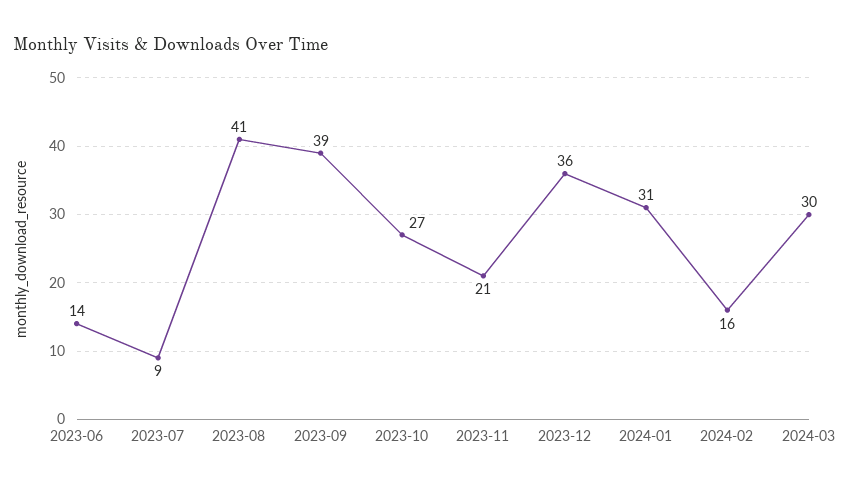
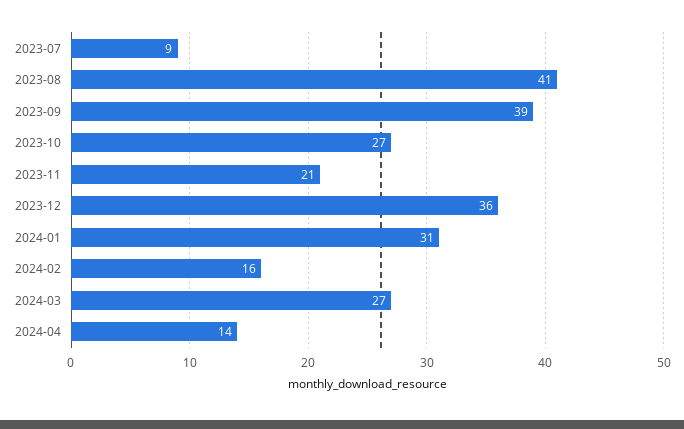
2023-06: 14 -> none
2024-03: 30 -> 27
2024-04: none -> 14

